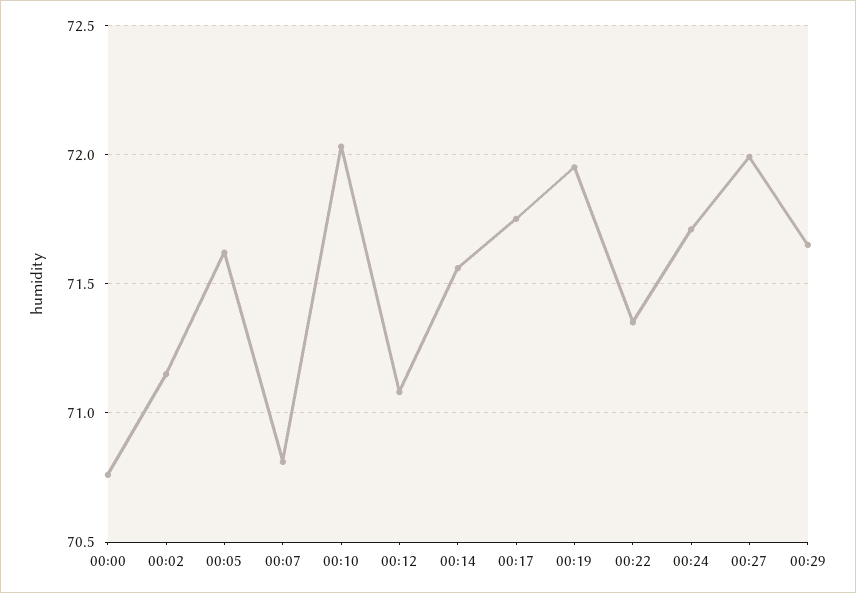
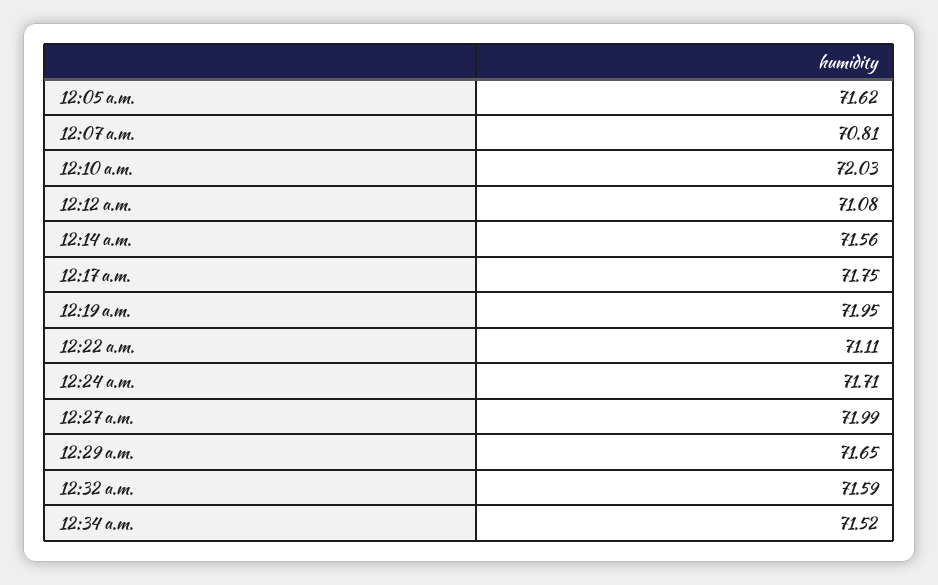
00:00: 70.75 -> none
00:02: 71.15 -> none
00:22: 71.35 -> 71.11
12:32 a.m.: none -> 71.59
12:34 a.m.: none -> 71.52

